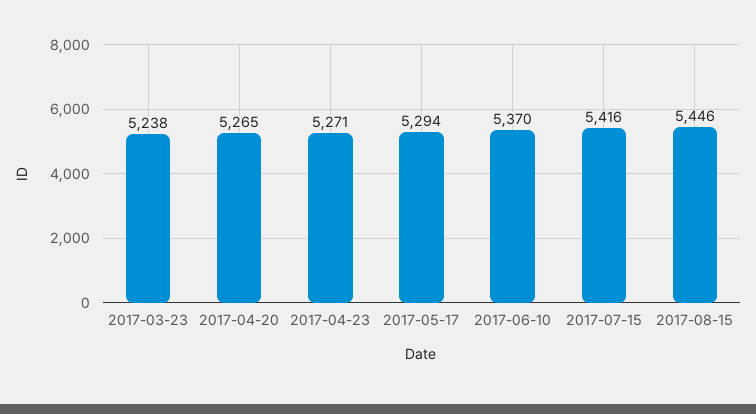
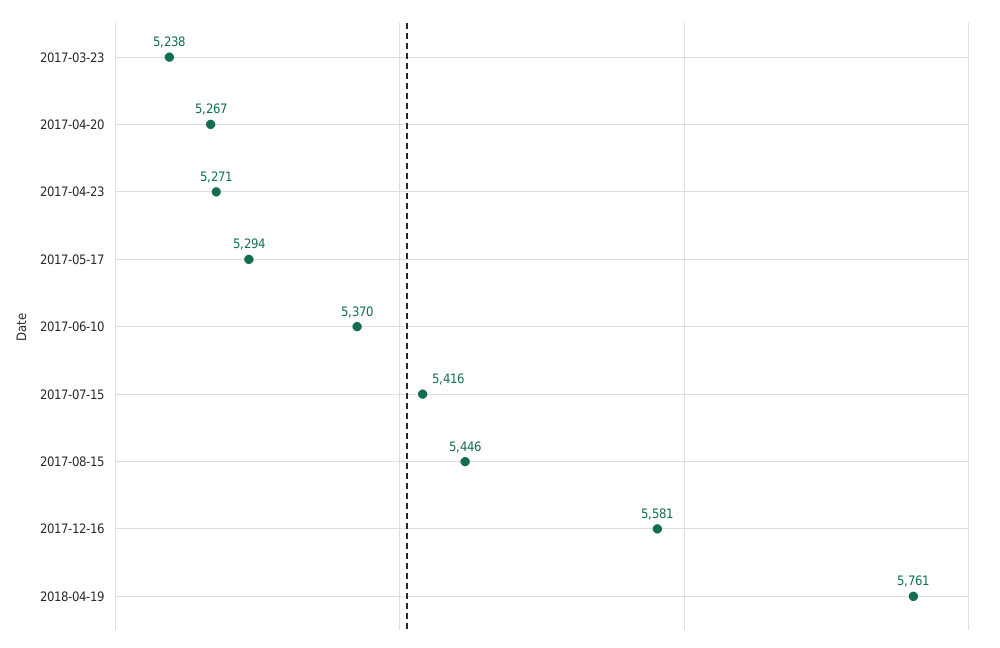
2017-04-20: 5265 -> 5267
2017-12-16: none -> 5581
2018-04-19: none -> 5761

